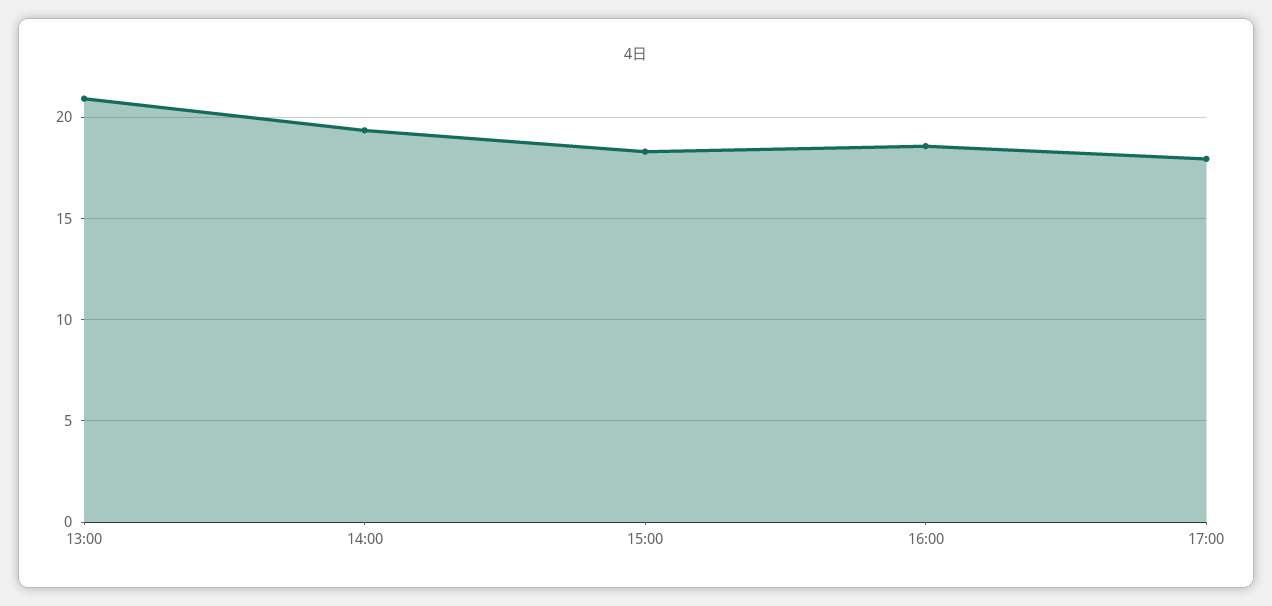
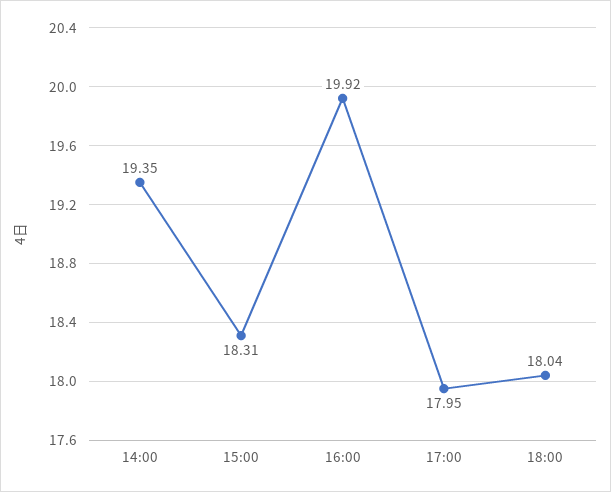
13:00: 21 -> none
16:00: 18.5 -> 19.92
18:00: none -> 18.04

